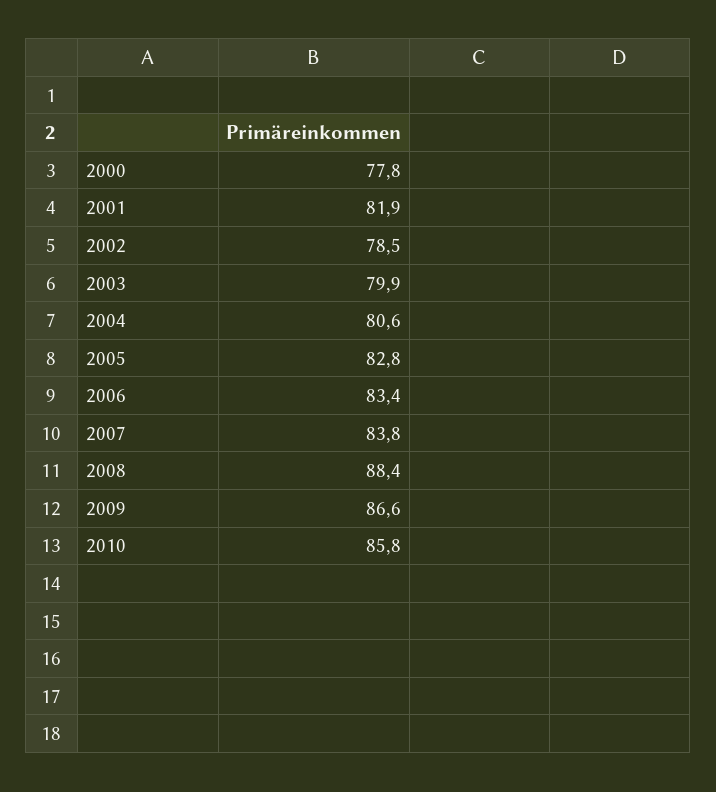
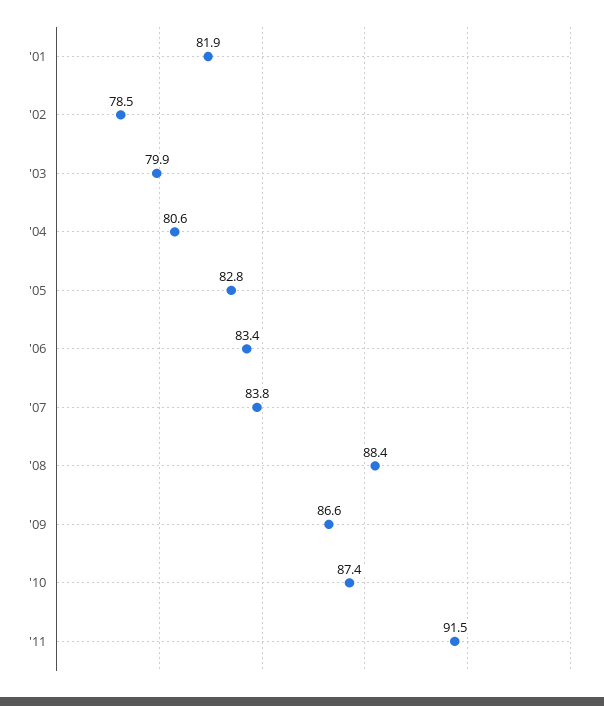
2000: 77.8 -> none
2010: 85.8 -> 87.4
'11: none -> 91.5

